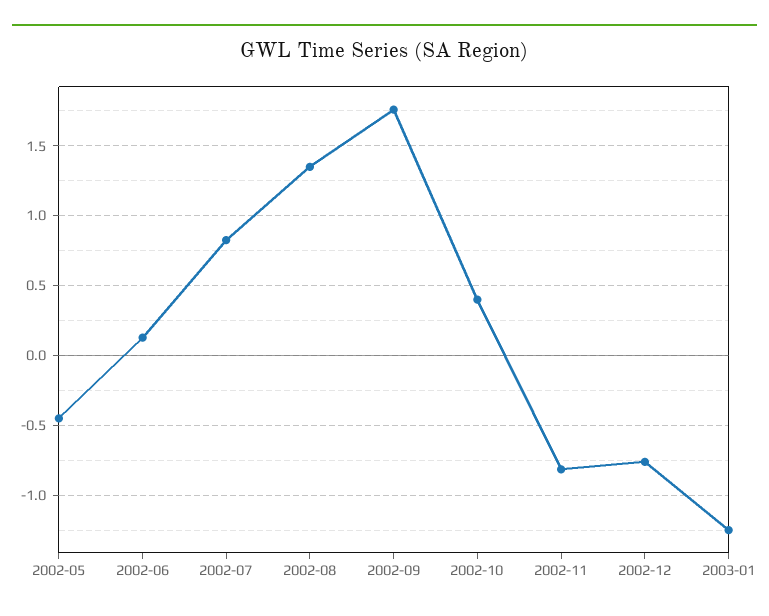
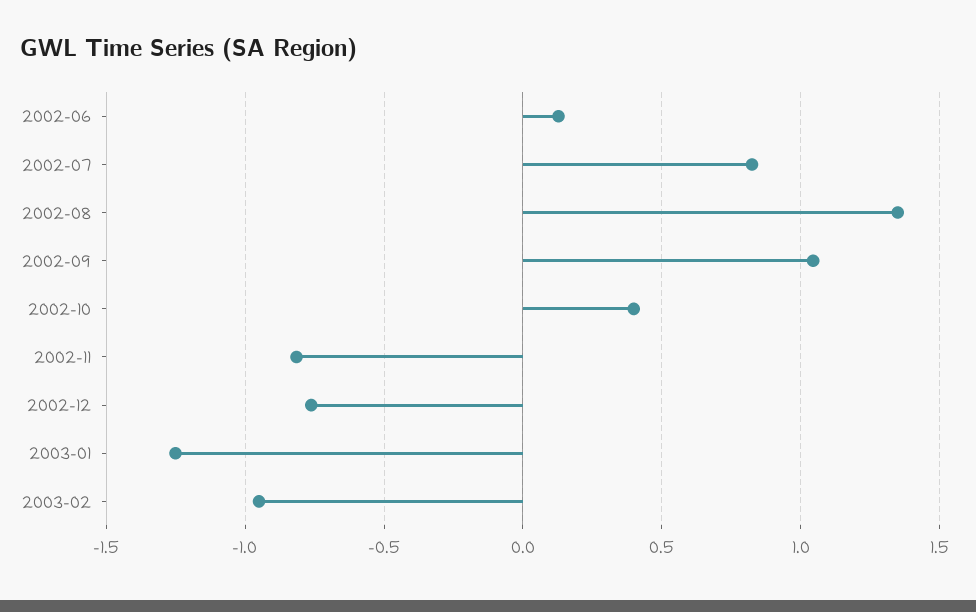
2002-05: -0.45 -> none
2002-09: 1.75 -> 1.05
2003-02: none -> -0.95

